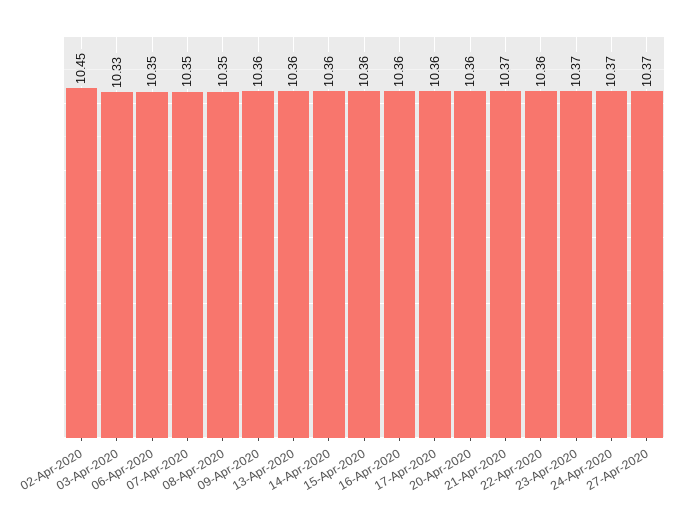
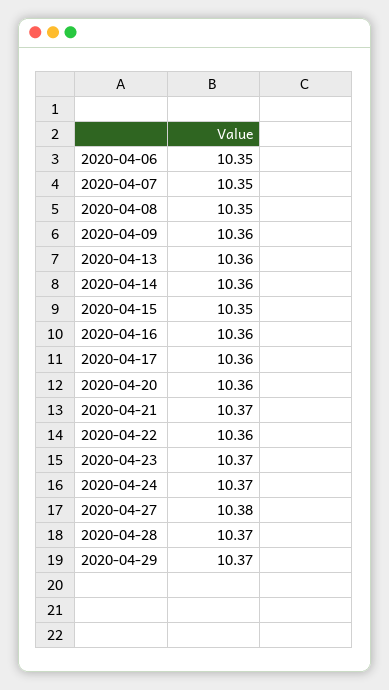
02-Apr-2020: 10.45 -> none
03-Apr-2020: 10.33 -> none
15-Apr-2020: 10.36 -> 10.35
27-Apr-2020: 10.37 -> 10.38
2020-04-28: none -> 10.37
2020-04-29: none -> 10.37

